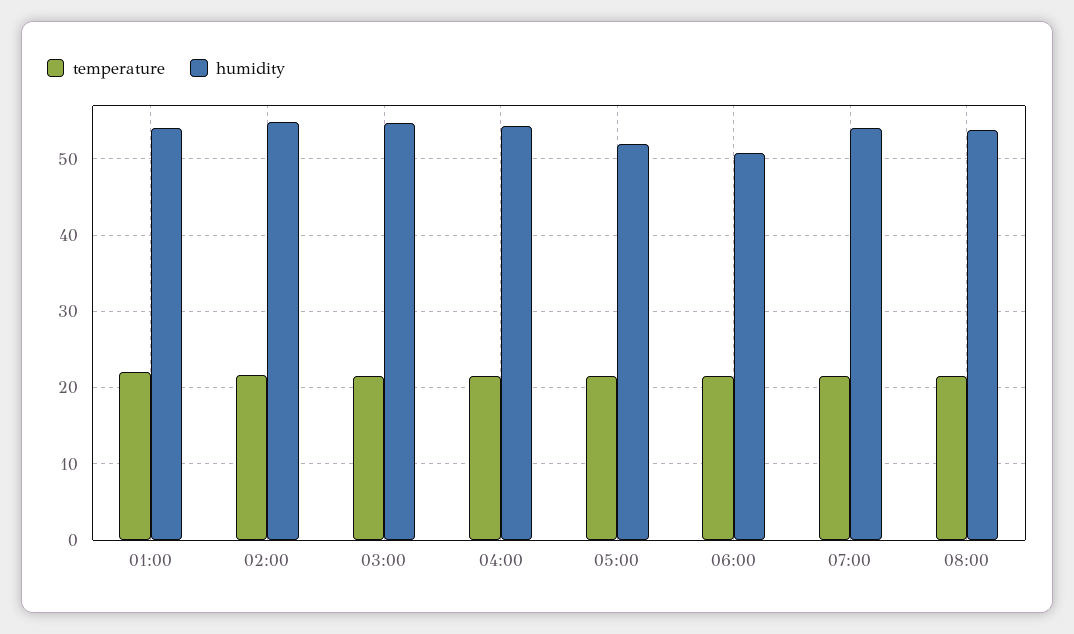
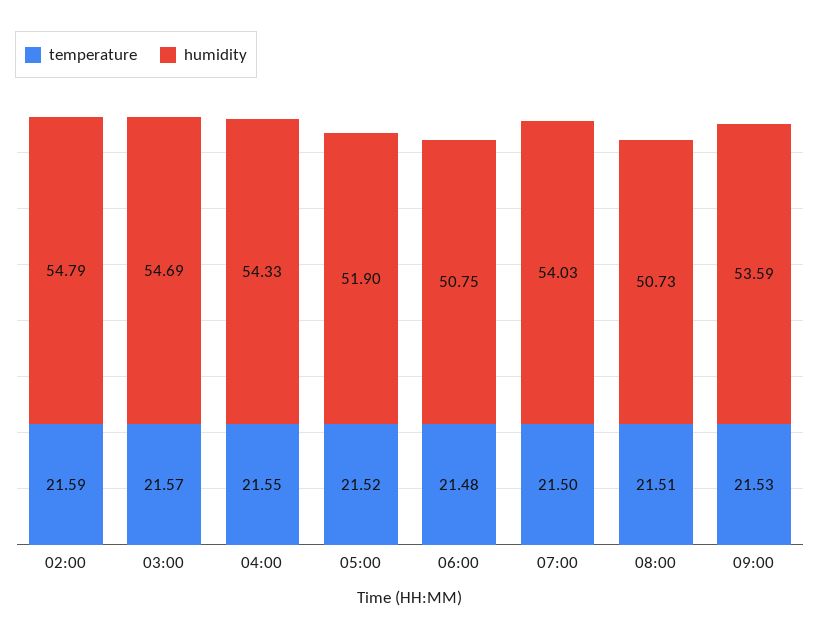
temperature, 01:00: 22 -> none
humidity, 01:00: 54 -> none
humidity, 08:00: 54 -> 50.73
temperature, 09:00: none -> 21.53
humidity, 09:00: none -> 53.59

